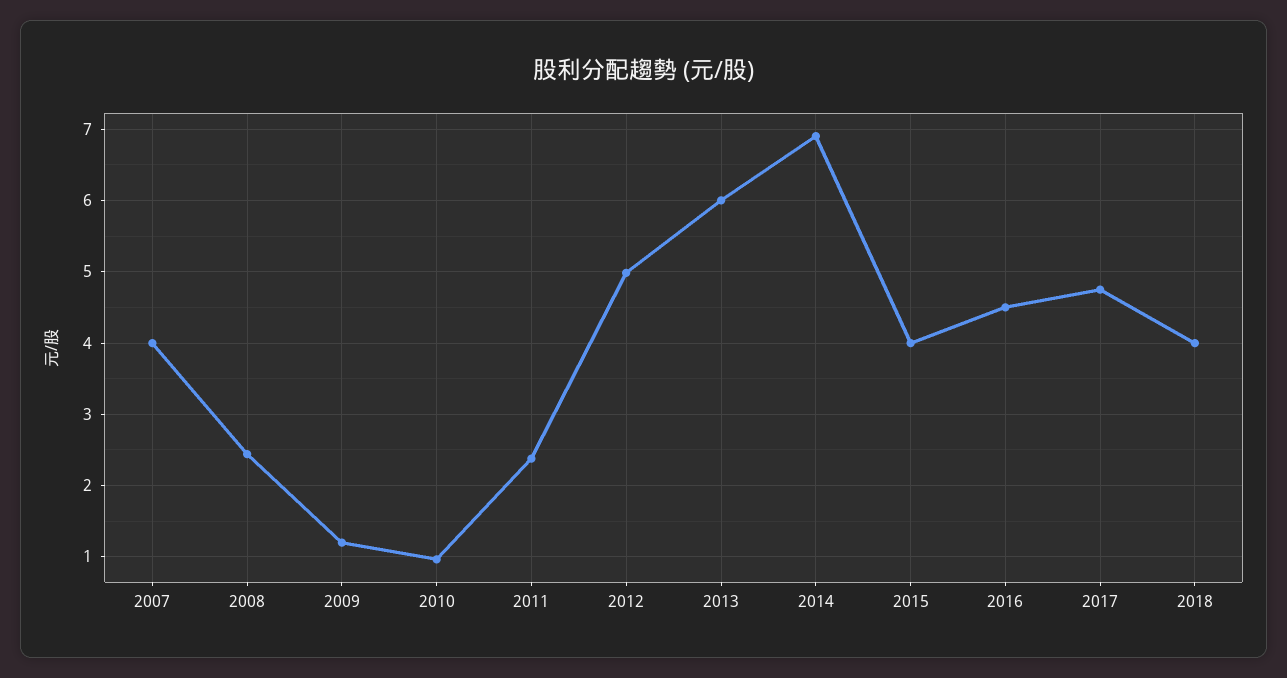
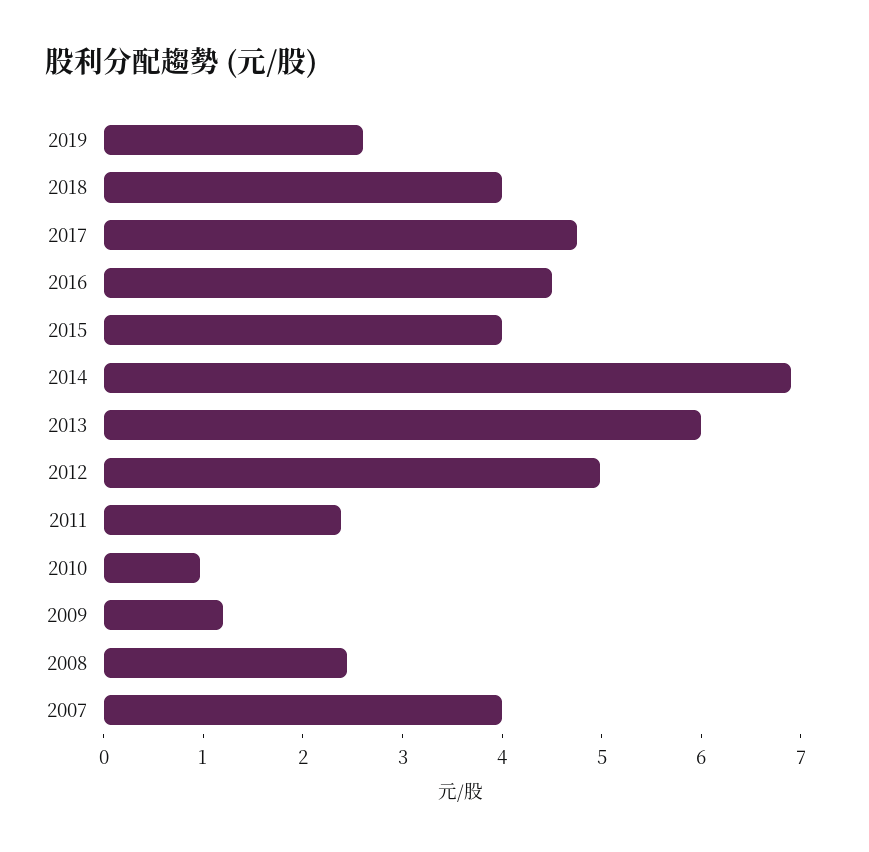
2019: none -> 2.6

